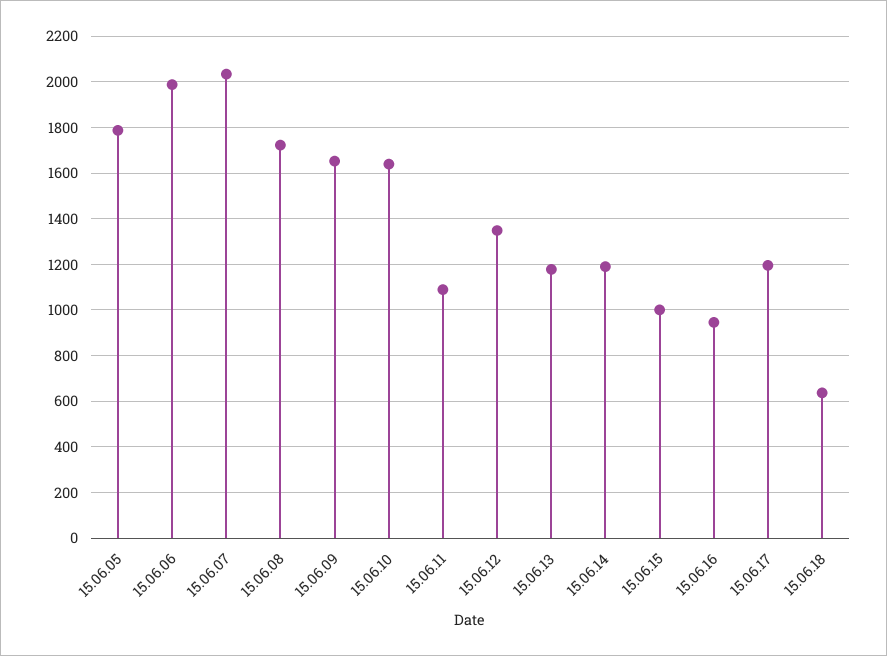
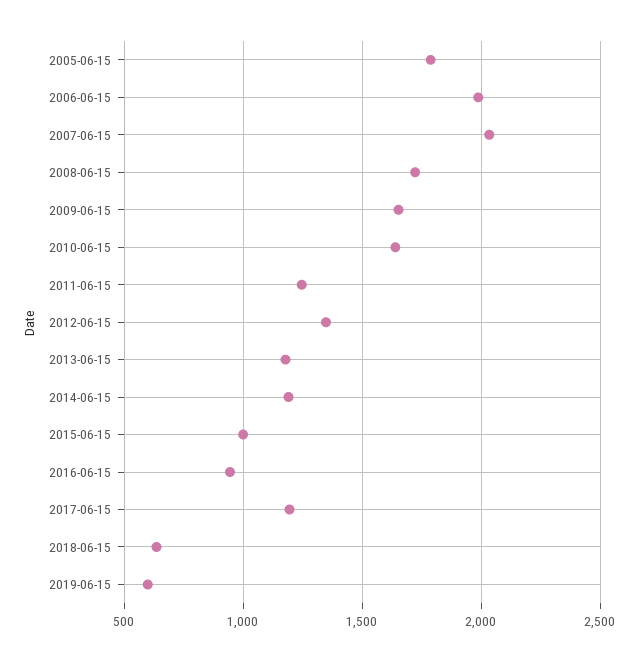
15.06.11: 1100 -> 1250
2019-06-15: none -> 600

